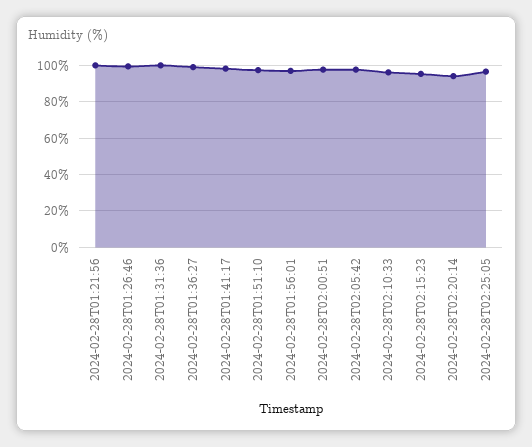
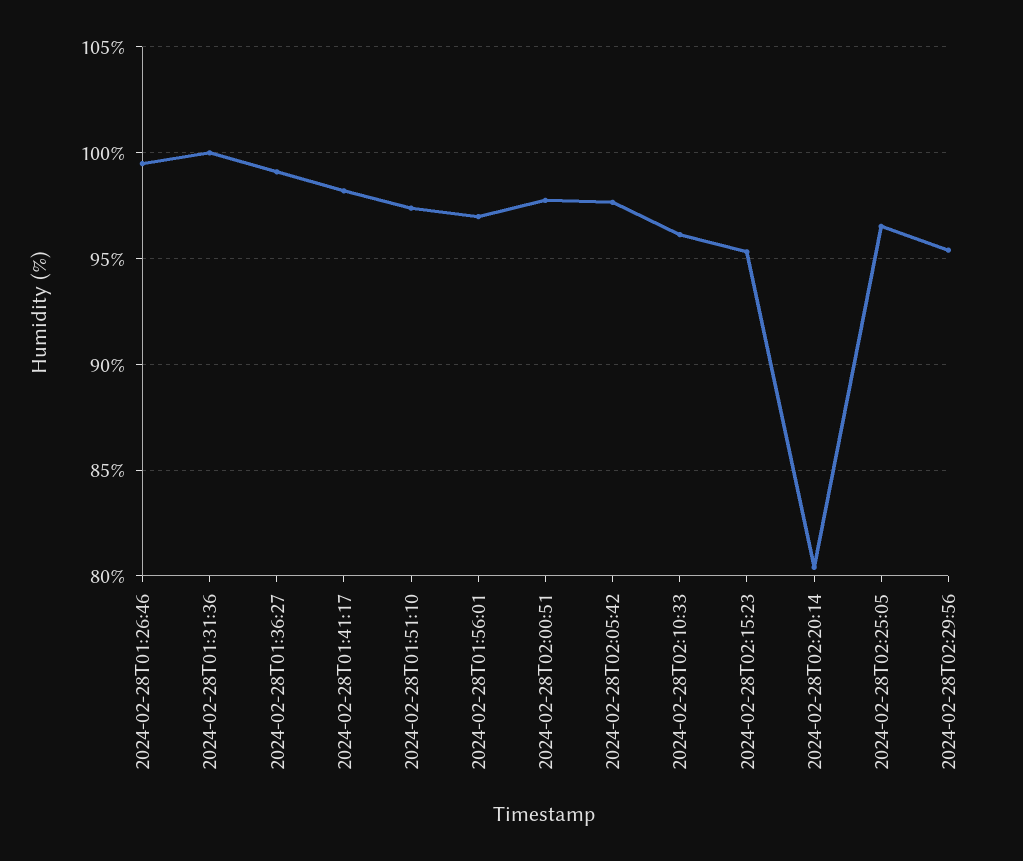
2024-02-28T01:21:56: 100 -> none
2024-02-28T02:20:14: 95 -> 80.5
2024-02-28T02:29:56: none -> 95.5

